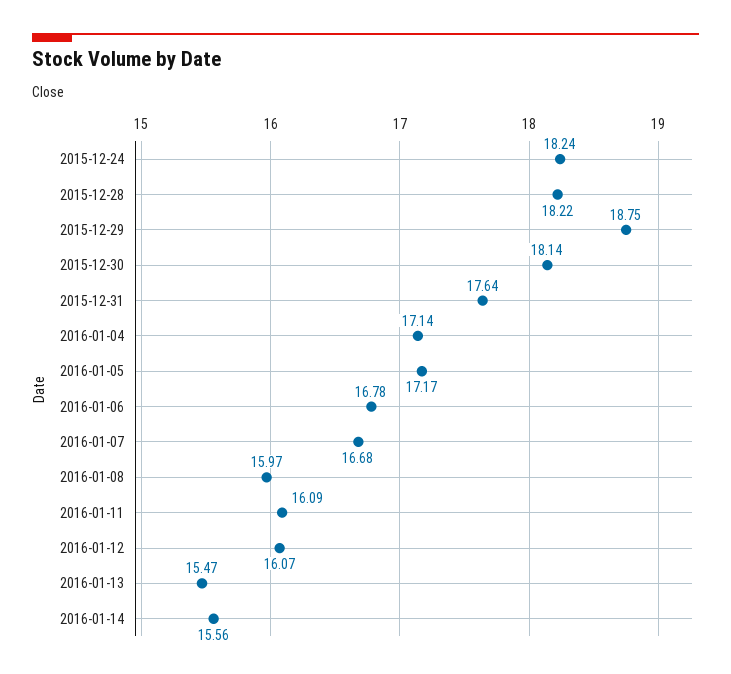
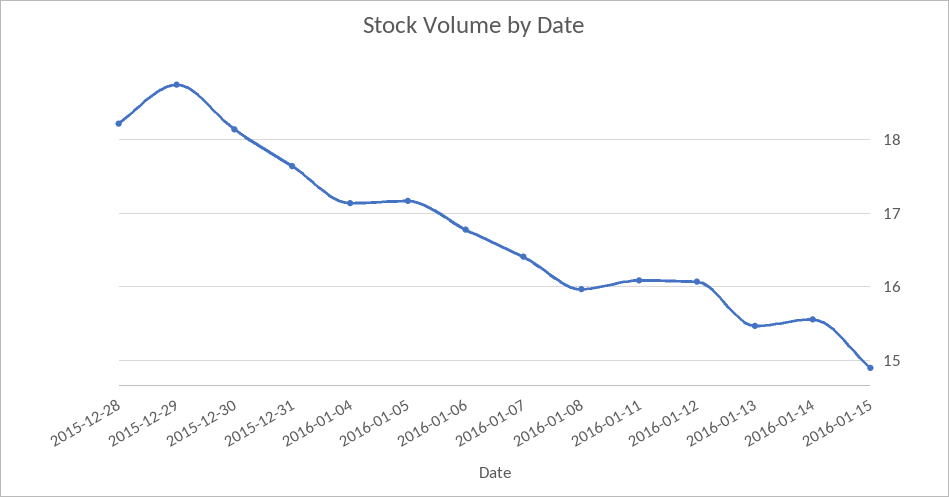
2015-12-24: 18.24 -> none
2016-01-07: 16.68 -> 16.4
2016-01-15: none -> 14.9

